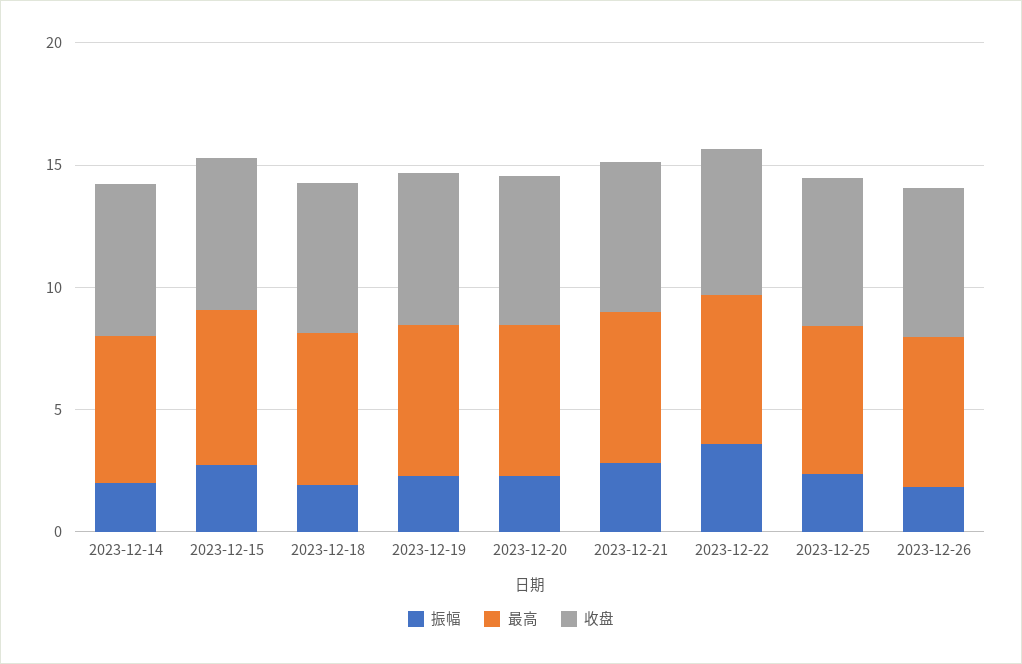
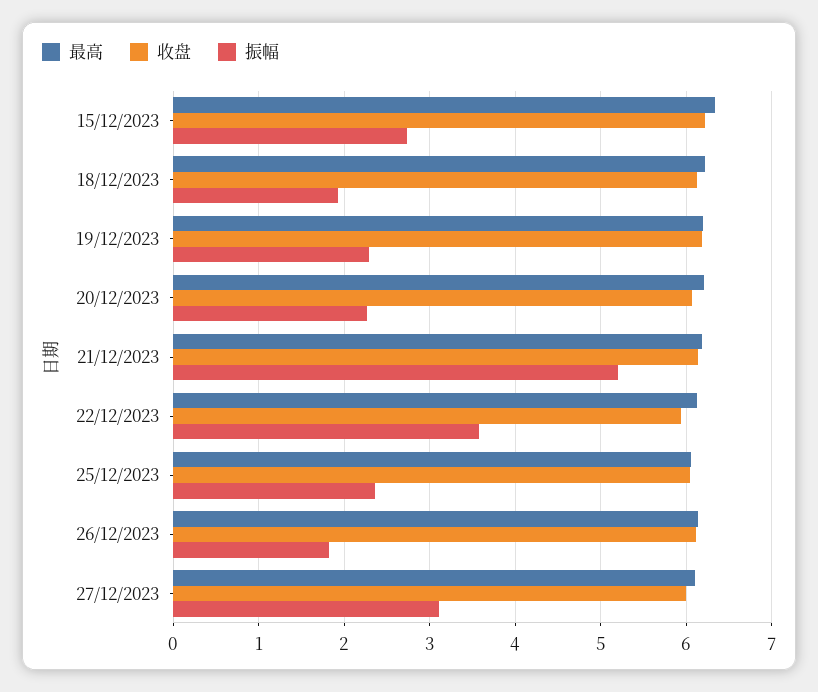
振幅, 2023-12-14: 2 -> none
最高, 2023-12-14: 6 -> none
收盘, 2023-12-14: 6 -> none
振幅, 2023-12-21: 3 -> 5.2
最高, 27/12/2023: none -> 6.1
收盘, 27/12/2023: none -> 6
振幅, 27/12/2023: none -> 3.1

